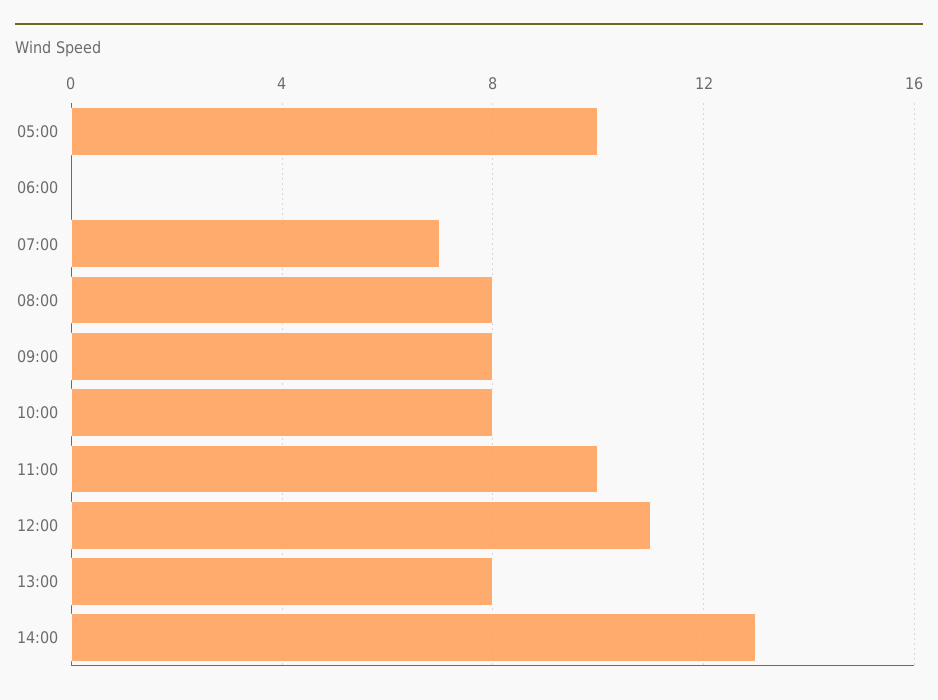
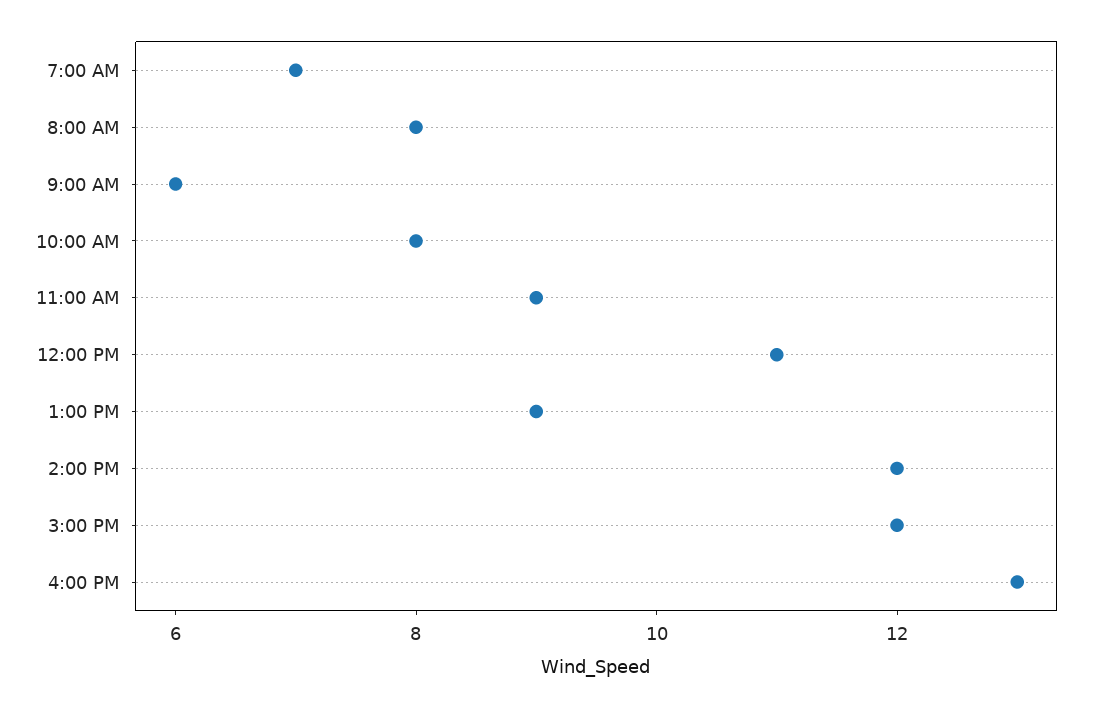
05:00: 10 -> none
06:00: 0 -> none
09:00: 8 -> 6
11:00: 10 -> 9
13:00: 8 -> 9
14:00: 13 -> 12
3:00 PM: none -> 12
4:00 PM: none -> 13

